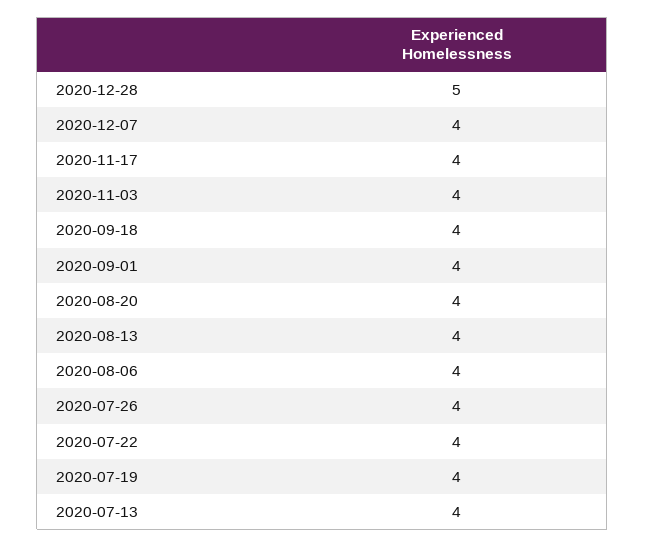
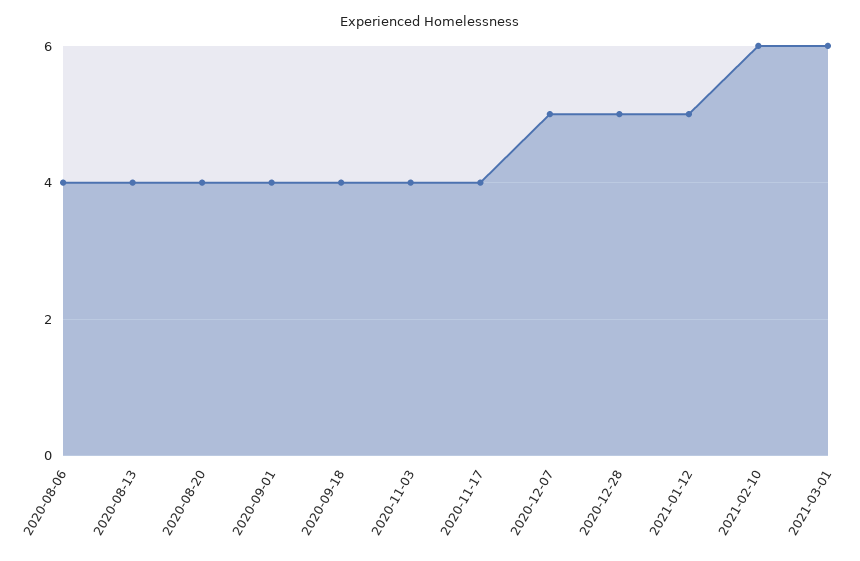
2020-12-07: 4 -> 5
2020-07-26: 4 -> none
2020-07-22: 4 -> none
2020-07-19: 4 -> none
2020-07-13: 4 -> none
2021-01-12: none -> 5
2021-02-10: none -> 6
2021-03-01: none -> 6

